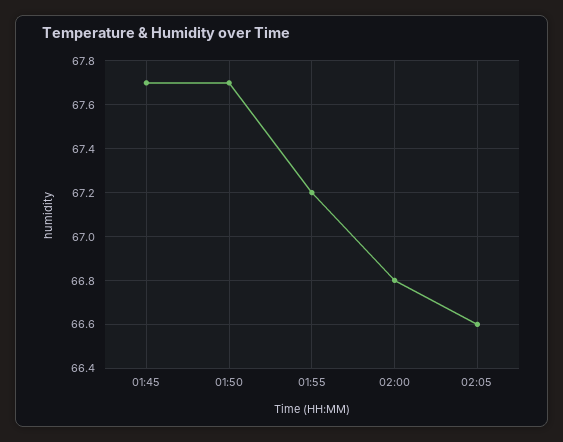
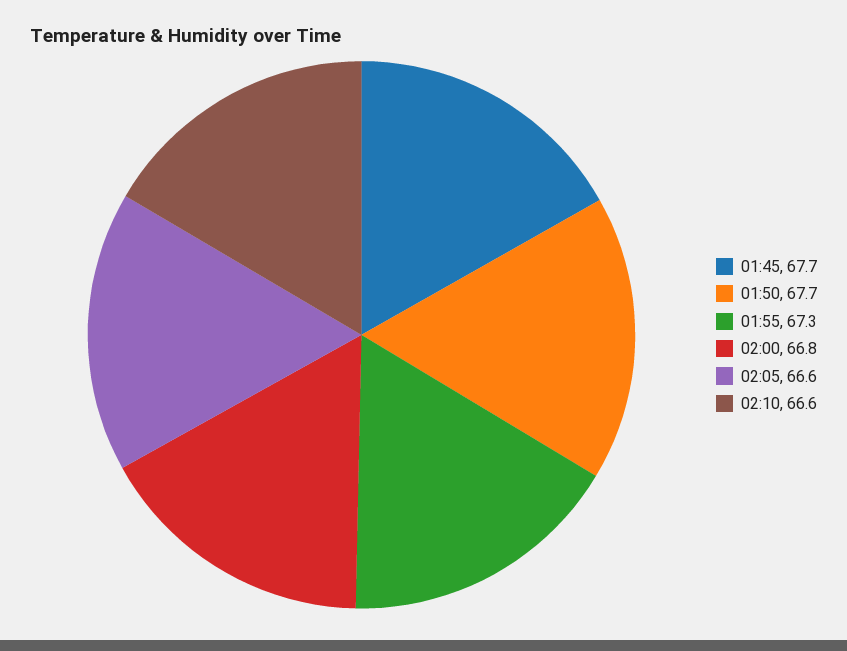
01:55: 67.2 -> 67.3
02:10: none -> 66.6

